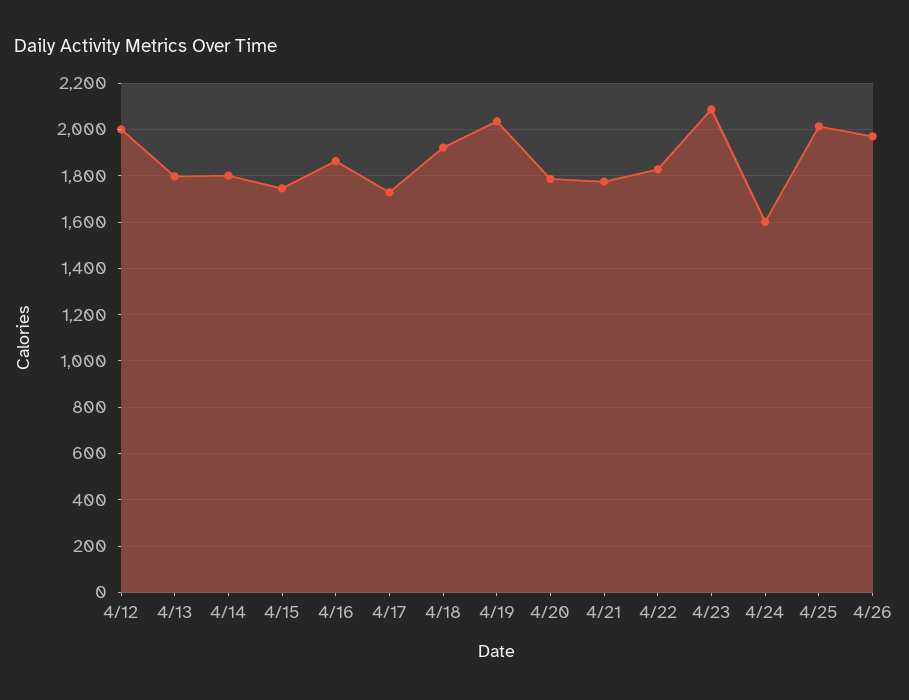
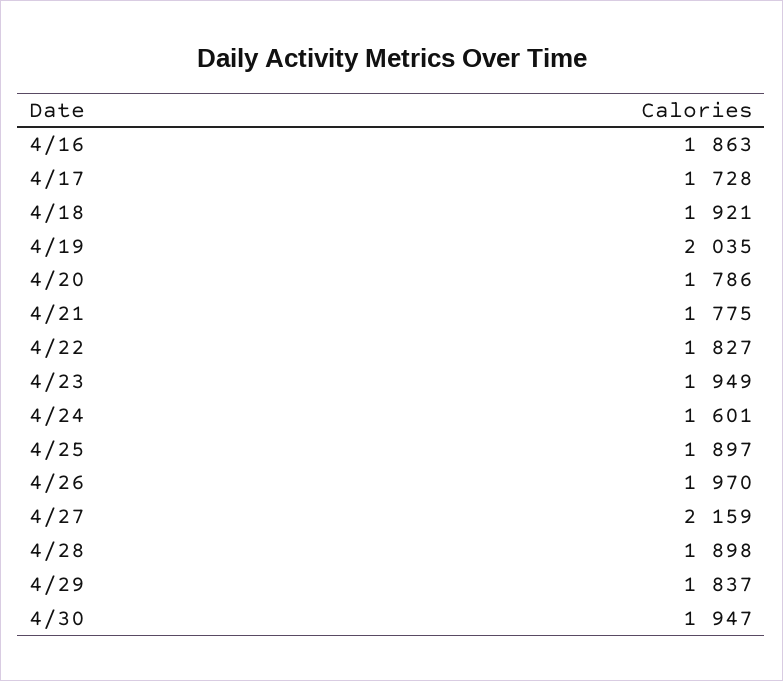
4/12: 2000 -> none
4/13: 1800 -> none
4/14: 1800 -> none
4/15: 1750 -> none
4/23: 2100 -> 1949
4/25: 2000 -> 1897
4/27: none -> 2159
4/28: none -> 1898
4/29: none -> 1837
4/30: none -> 1947

